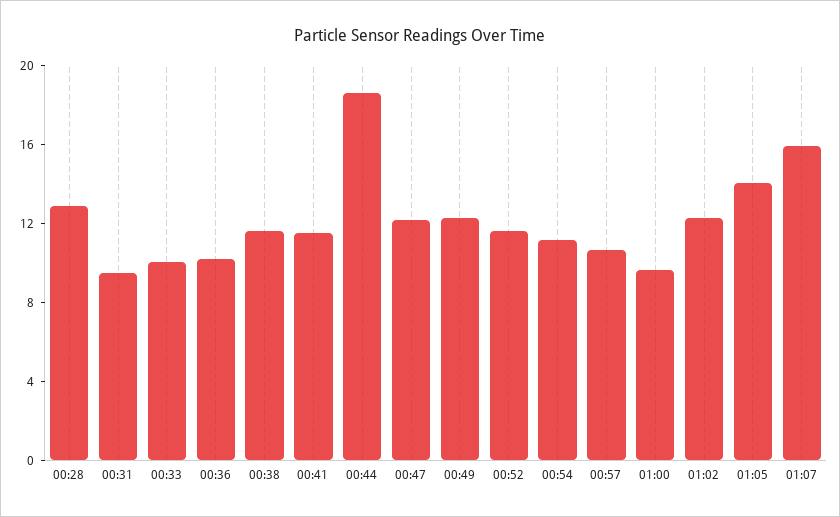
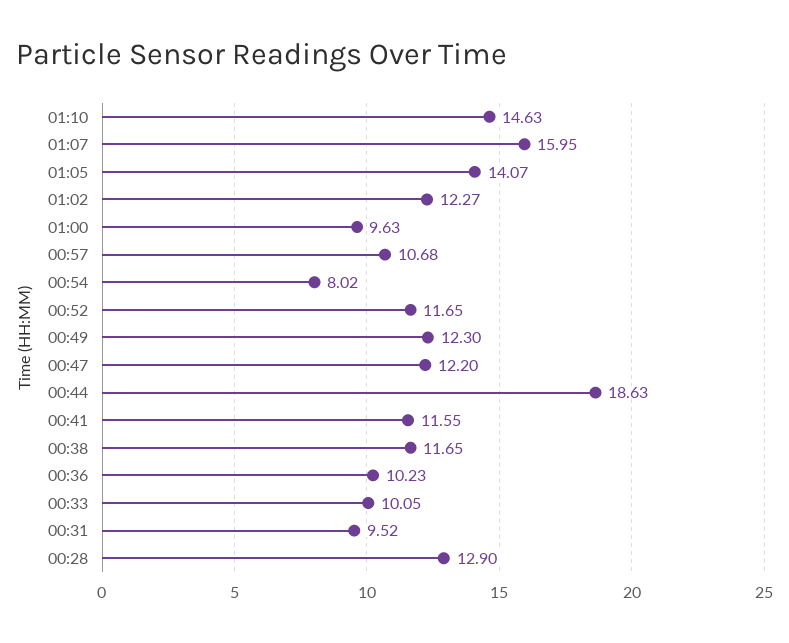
00:54: 11 -> 8.02
01:10: none -> 14.63

